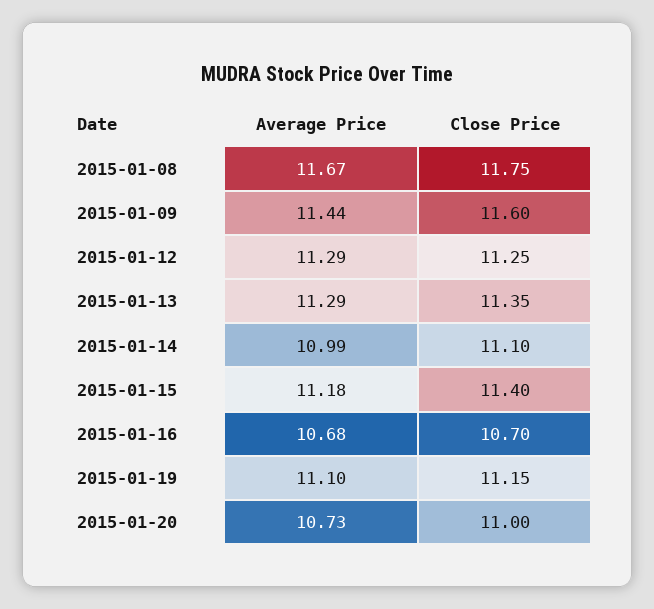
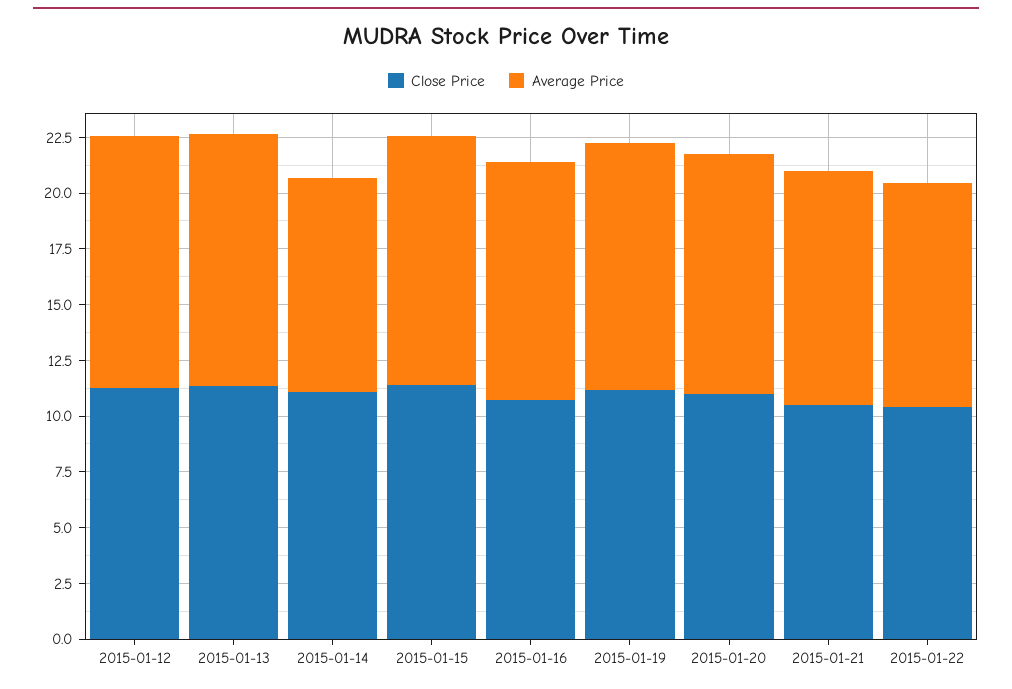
Average Price, 2015-01-08: 11.67 -> none
Close Price, 2015-01-08: 11.75 -> none
Average Price, 2015-01-09: 11.44 -> none
Close Price, 2015-01-09: 11.6 -> none
Average Price, 2015-01-14: 10.99 -> 9.5
Close Price, 2015-01-21: none -> 10.5
Average Price, 2015-01-21: none -> 10.5
Close Price, 2015-01-22: none -> 10.5
Average Price, 2015-01-22: none -> 10

